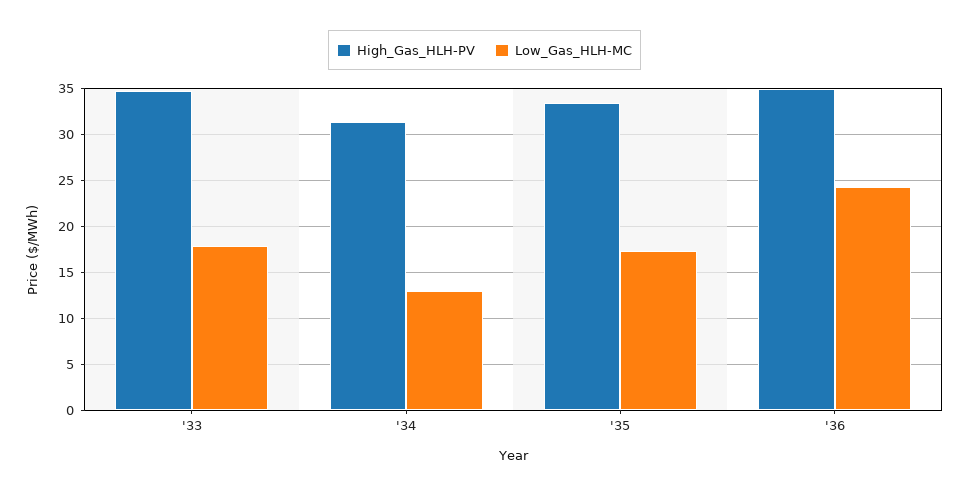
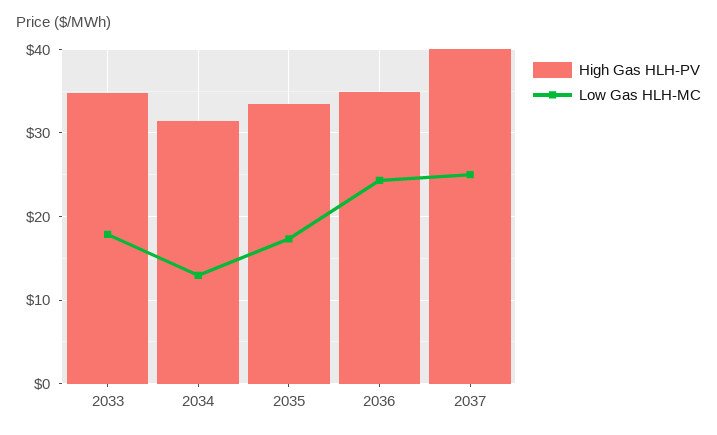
High_Gas_HLH-PV, 2037: none -> 40
Low_Gas_HLH-MC, 2037: none -> 25

